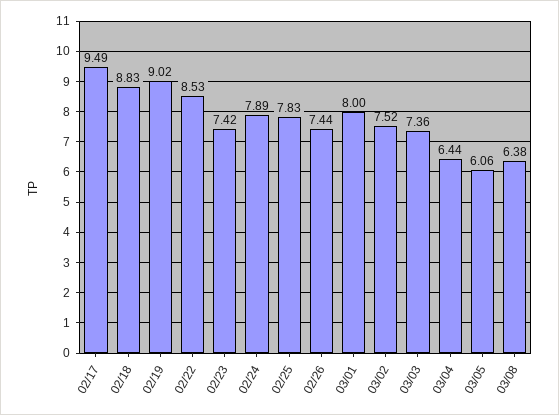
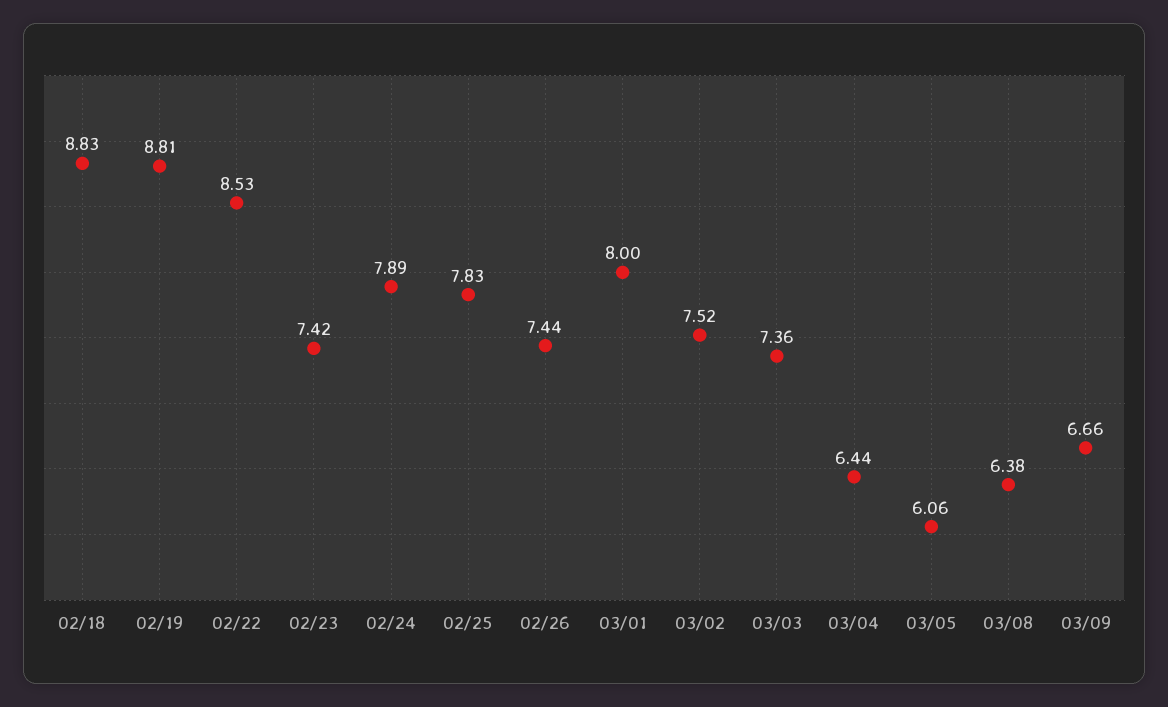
02/17: 9.49 -> none
02/19: 9.02 -> 8.81
03/09: none -> 6.66

